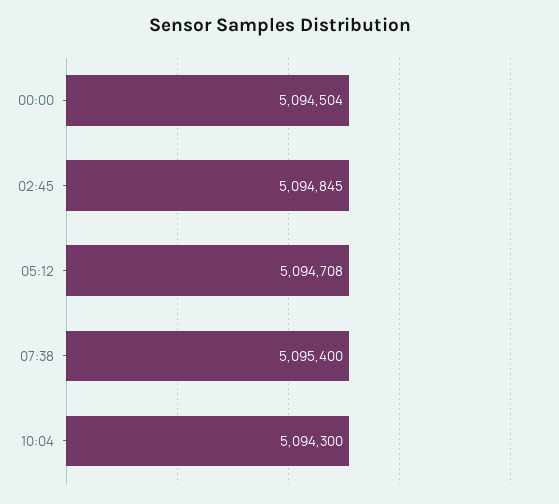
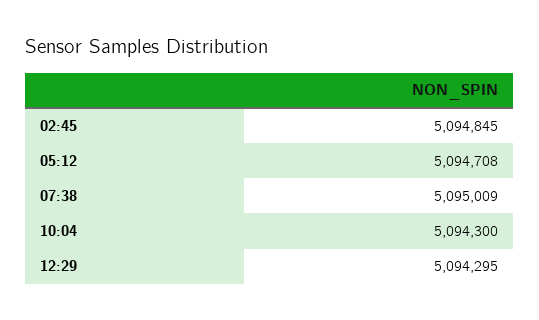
00:00: 5094504 -> none
07:38: 5095400 -> 5095009
12:29: none -> 5094295

